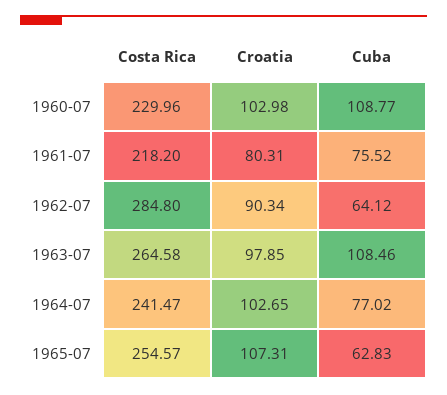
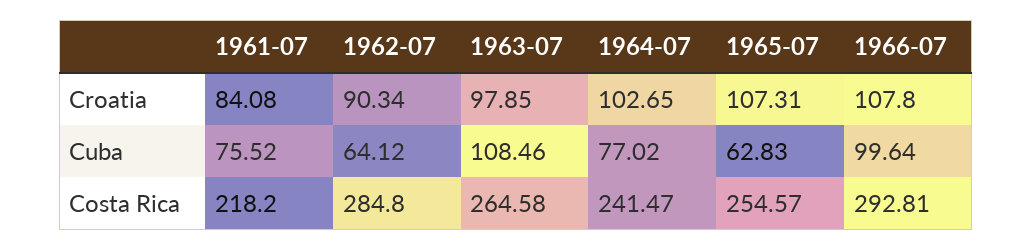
Costa Rica, 1960-07: 229.96 -> none
Croatia, 1960-07: 102.98 -> none
Cuba, 1960-07: 108.77 -> none
Croatia, 1961-07: 80.31 -> 84.08
Croatia, 1966-07: none -> 107.8
Cuba, 1966-07: none -> 99.64
Costa Rica, 1966-07: none -> 292.81

